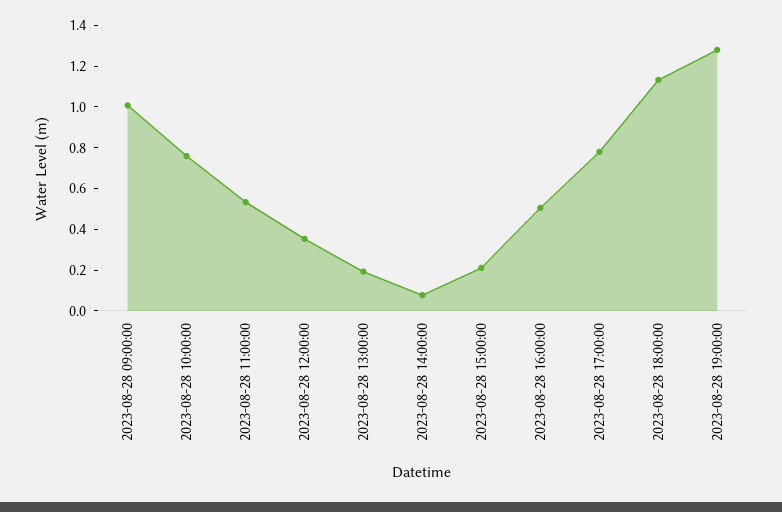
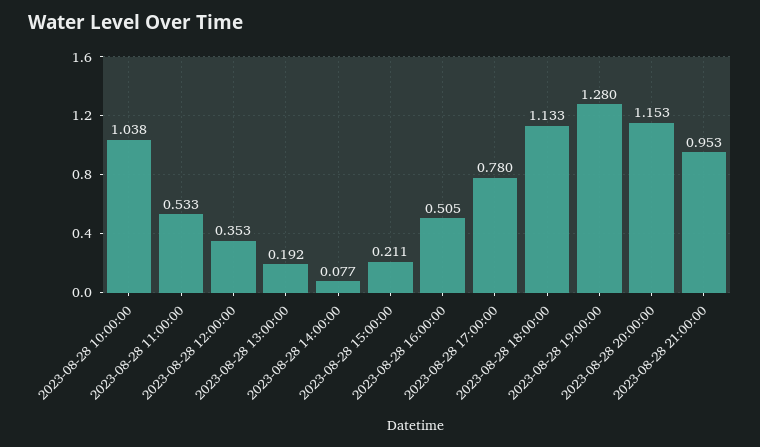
2023-08-28 09:00:00: 1 -> none
2023-08-28 10:00:00: 0.75 -> 1.038
2023-08-28 20:00:00: none -> 1.153
2023-08-28 21:00:00: none -> 0.953

